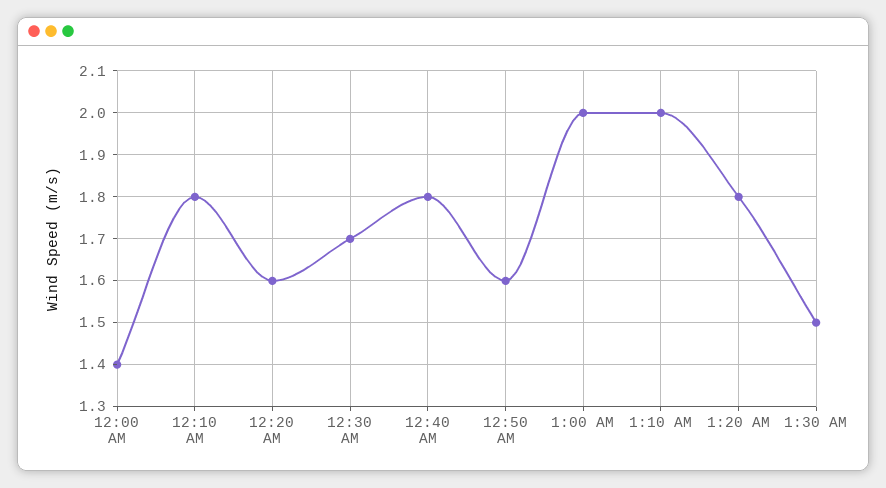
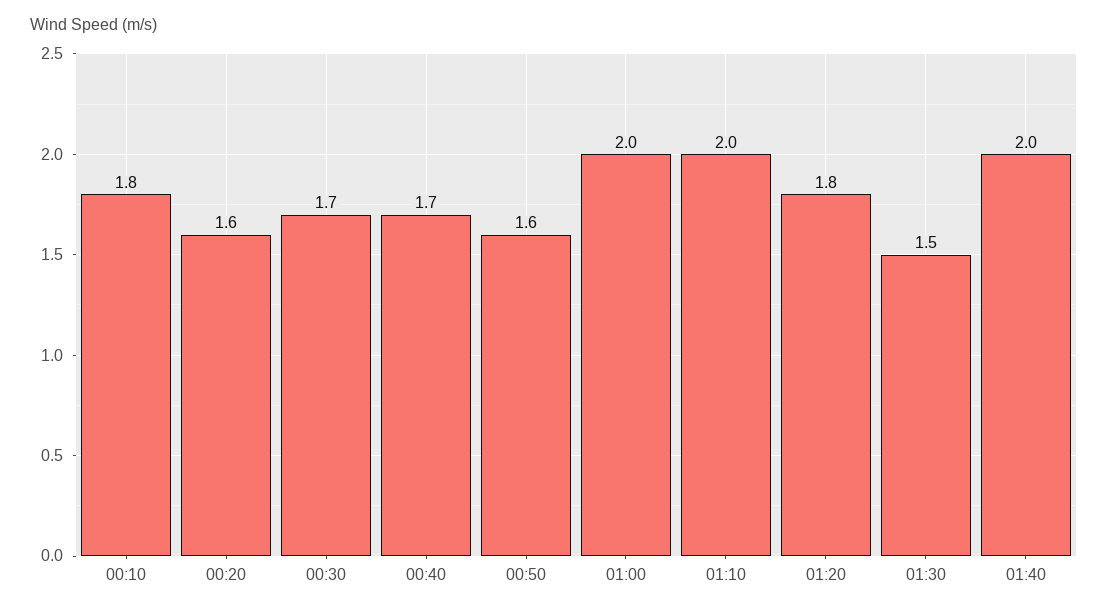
12:00 AM: 1.4 -> none
12:40 AM: 1.8 -> 1.7
01:40: none -> 2

